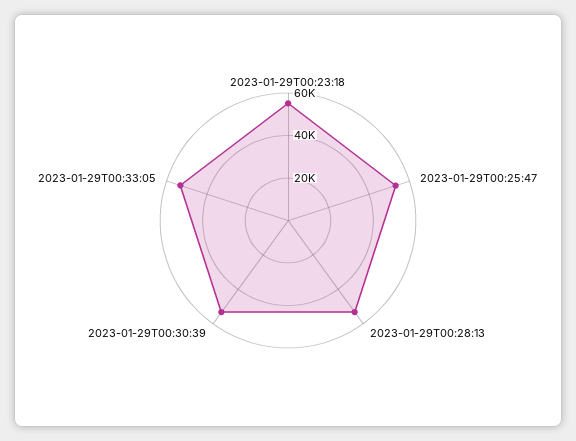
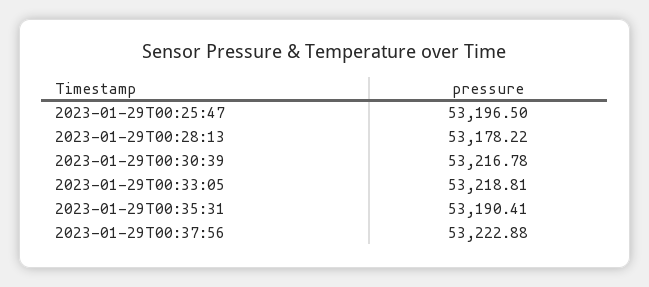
2023-01-29T00:23:18: 55000 -> none
2023-01-29T00:35:31: none -> 53190.41
2023-01-29T00:37:56: none -> 53222.88

